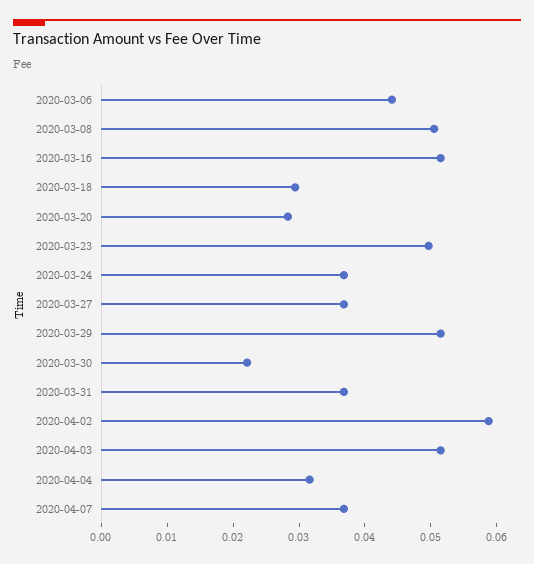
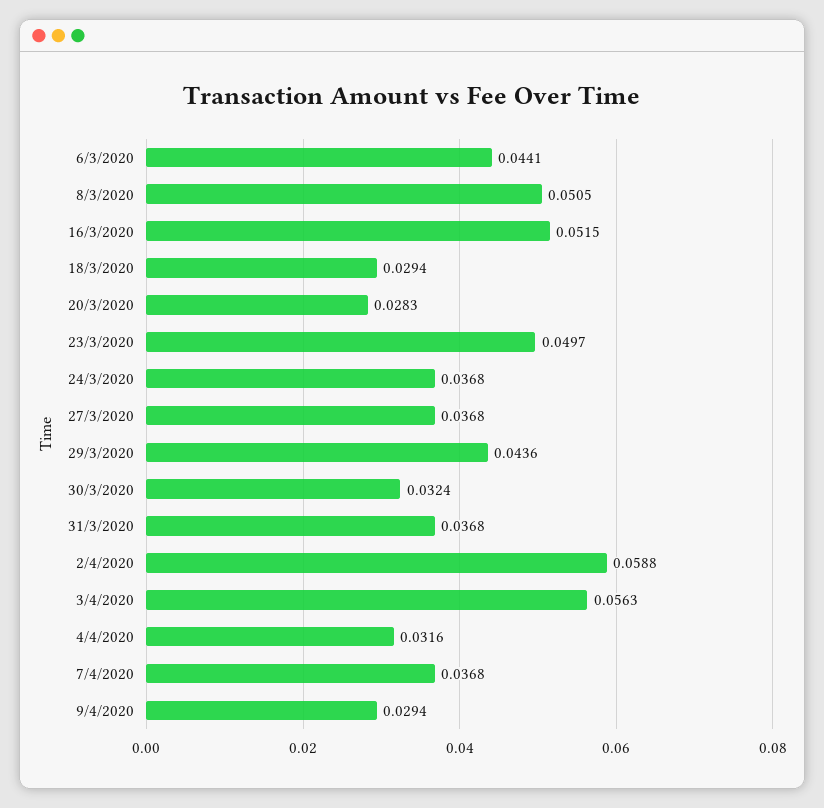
2020-03-29: 0.052 -> 0.0436
2020-03-30: 0.022 -> 0.0324
2020-04-03: 0.052 -> 0.0563
9/4/2020: none -> 0.0294

